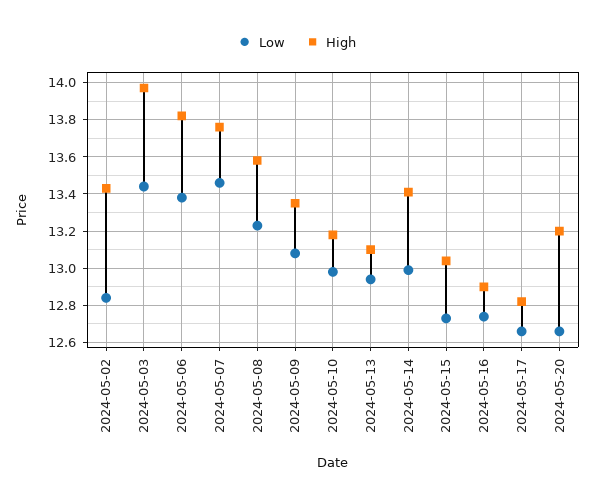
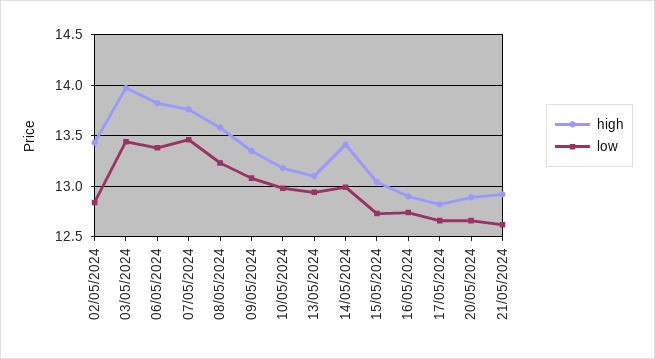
High, 2024-05-20: 13.2 -> 12.9
High, 21/05/2024: none -> 12.9
Low, 21/05/2024: none -> 12.6

